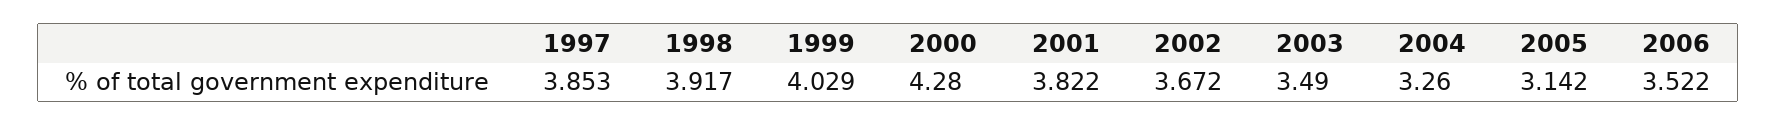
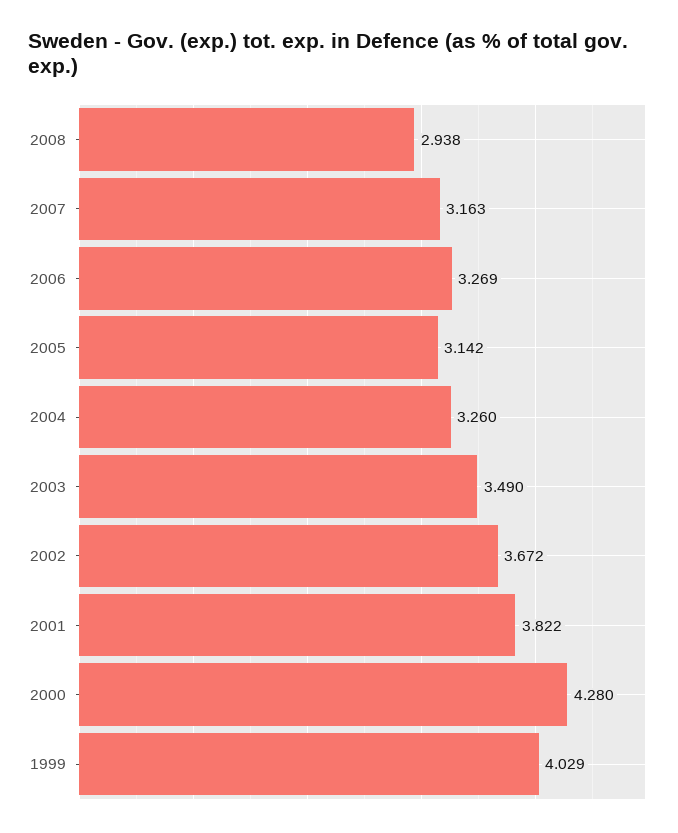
1997: 3.853 -> none
1998: 3.917 -> none
2006: 3.522 -> 3.269
2008: none -> 2.938
2007: none -> 3.163

